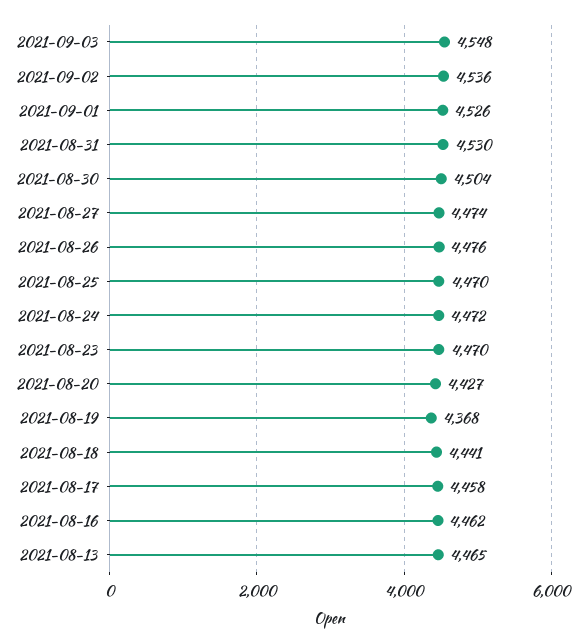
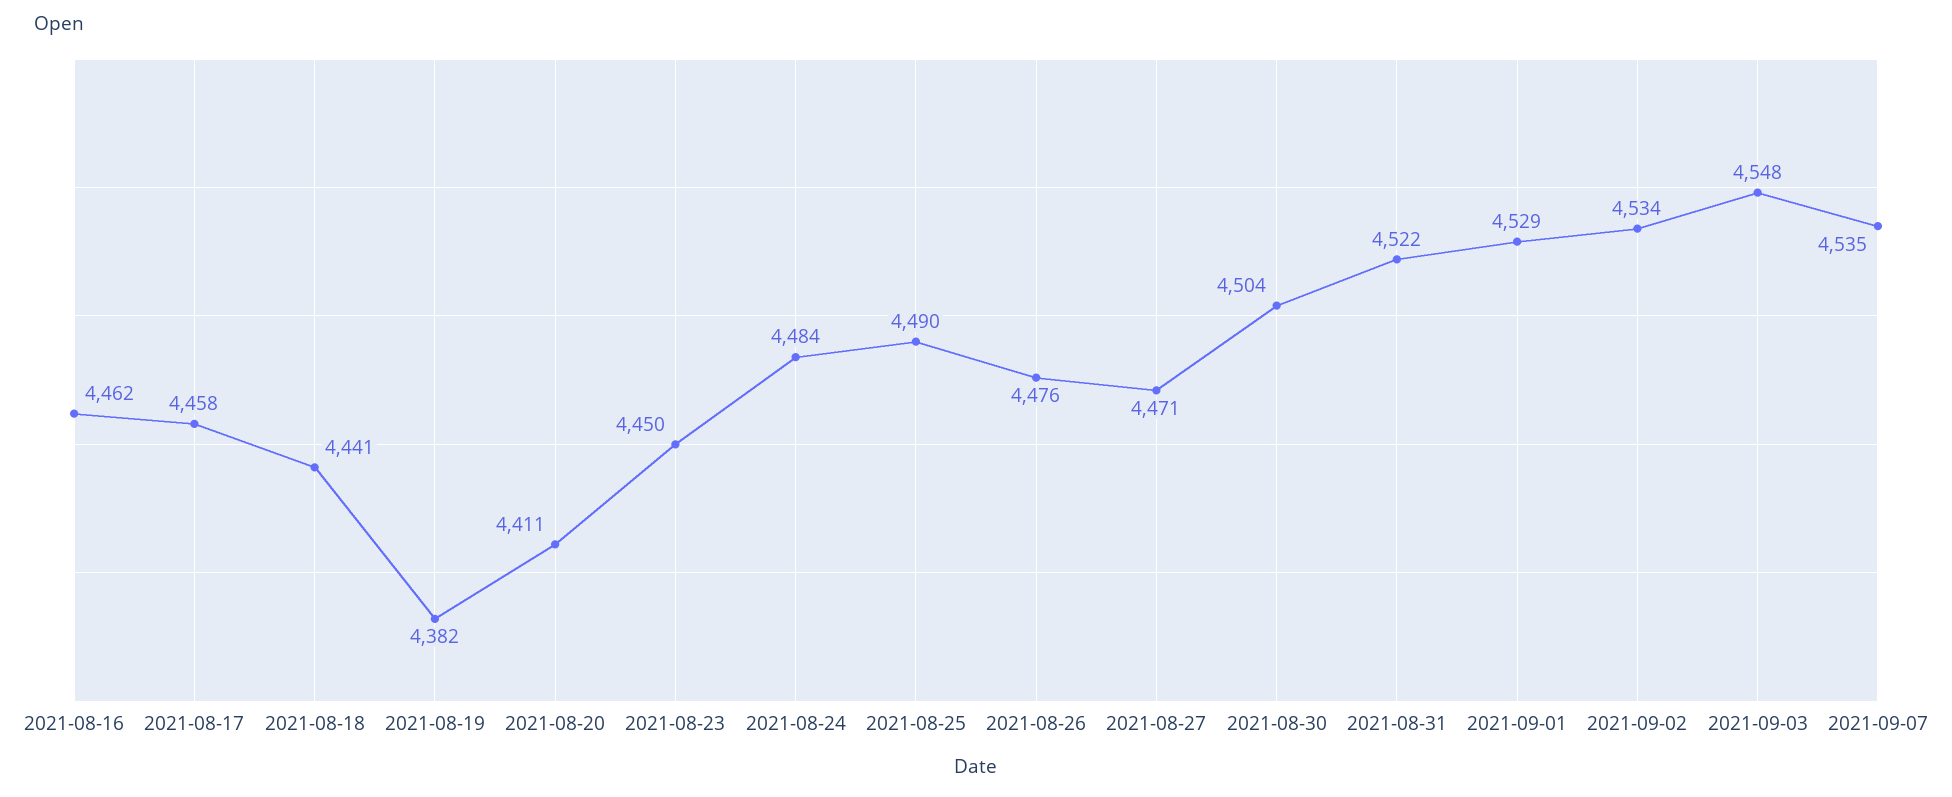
2021-09-02: 4536 -> 4534
2021-09-01: 4526 -> 4529
2021-08-31: 4530 -> 4522
2021-08-27: 4474 -> 4471
2021-08-25: 4470 -> 4490
2021-08-24: 4472 -> 4484
2021-08-23: 4470 -> 4450
2021-08-20: 4427 -> 4411
2021-08-19: 4368 -> 4382
2021-08-13: 4465 -> none
2021-09-07: none -> 4535

